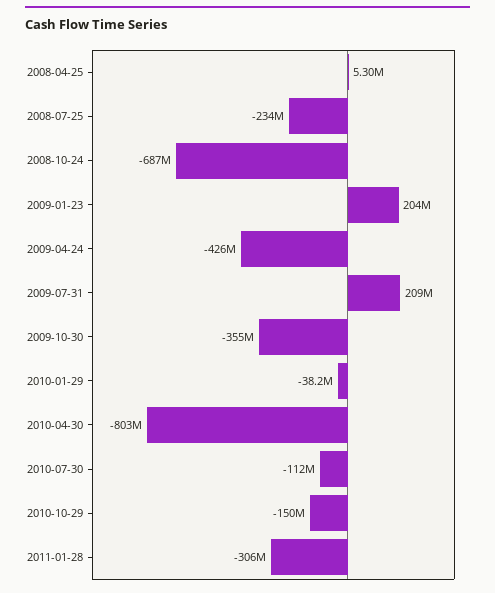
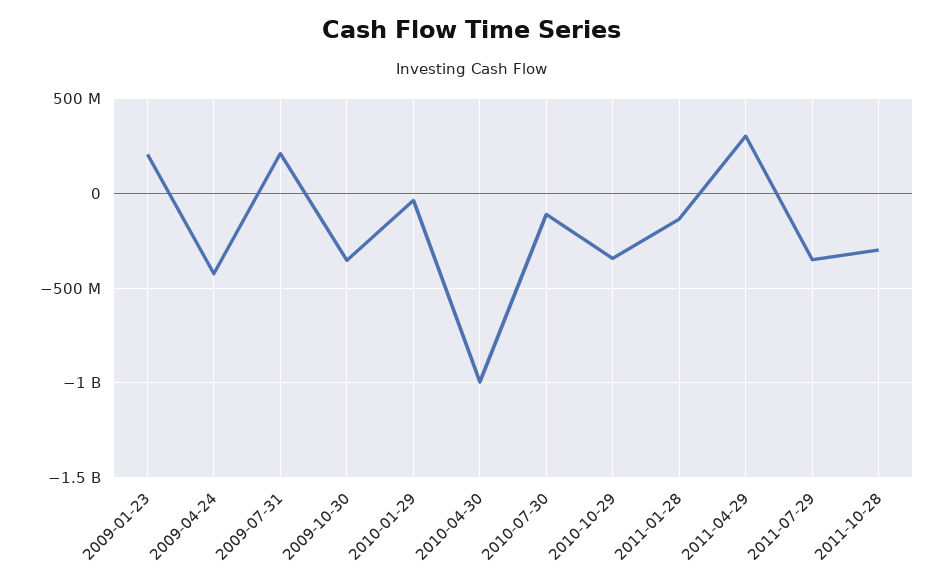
2008-04-25: 5300000 -> none
2008-07-25: -234000000 -> none
2008-10-24: -687000000 -> none
2010-04-30: -803000000 -> -1000000000
2010-10-29: -150000000 -> -350000000
2011-01-28: -306000000 -> -150000000
2011-04-29: none -> 300000000
2011-07-29: none -> -350000000
2011-10-28: none -> -300000000

